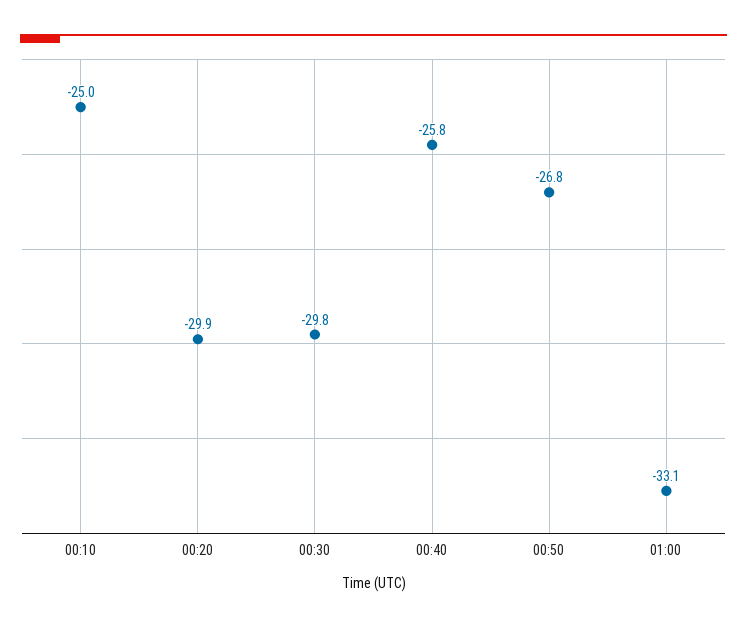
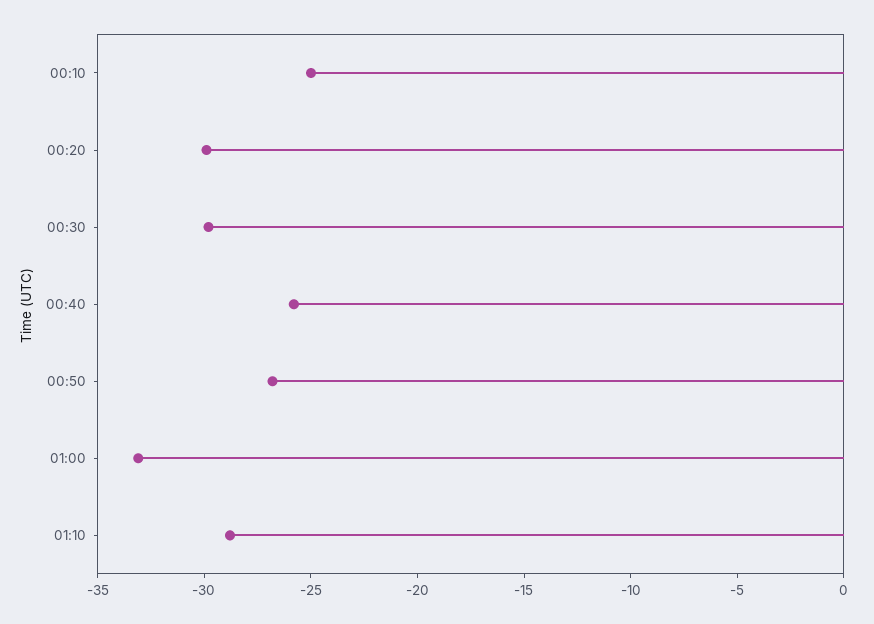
01:10: none -> -29

